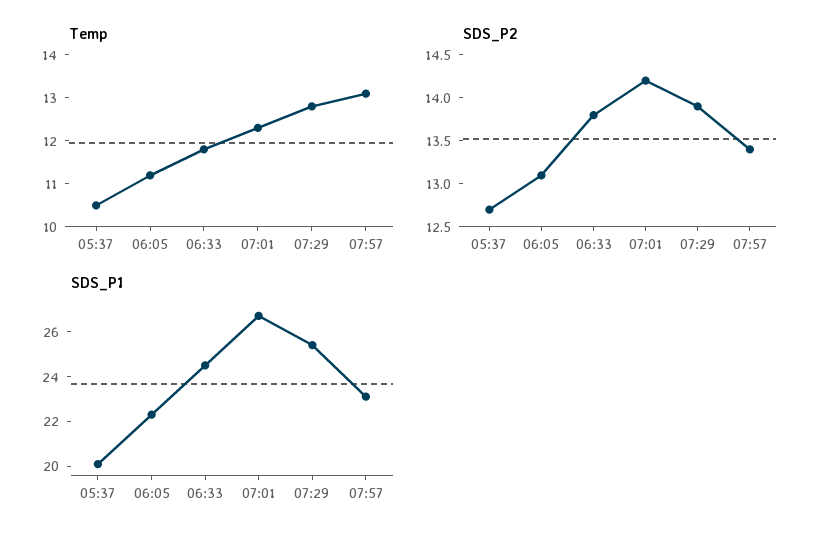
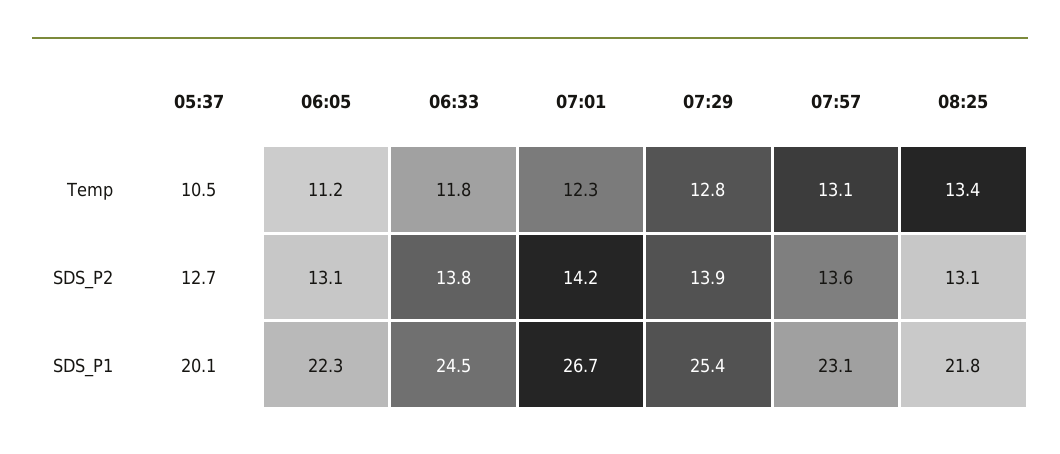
SDS_P2, 07:57: 13.4 -> 13.6
Temp, 08:25: none -> 13.4
SDS_P2, 08:25: none -> 13.1
SDS_P1, 08:25: none -> 21.8

